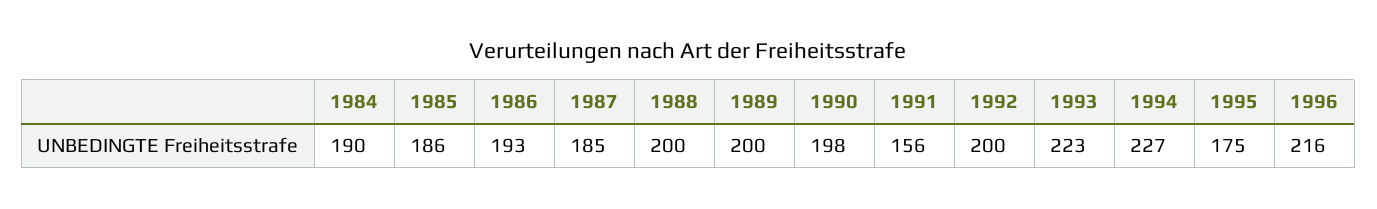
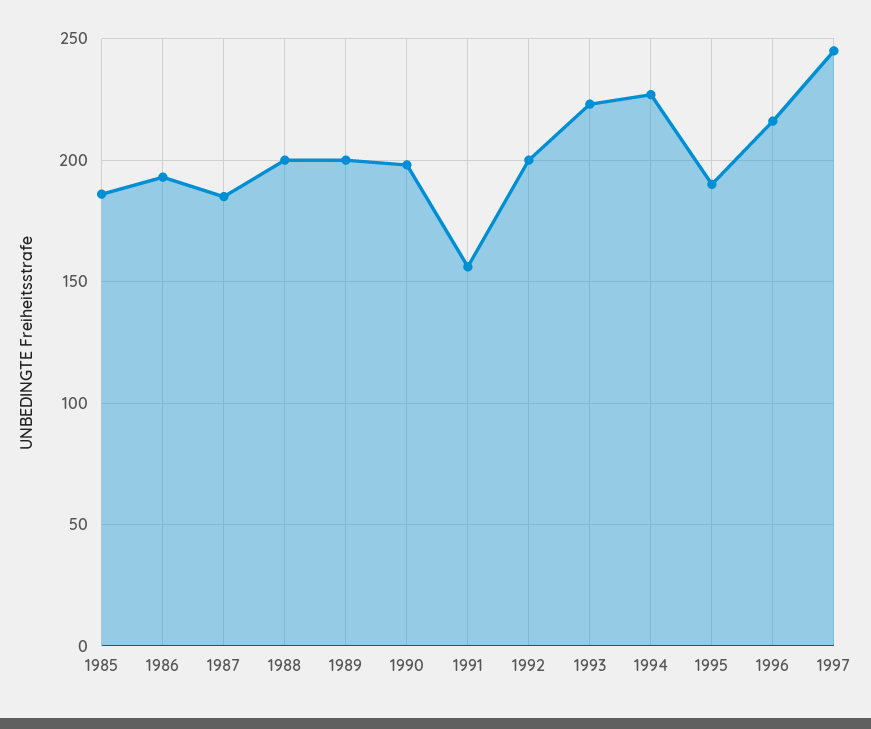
1984: 190 -> none
1995: 175 -> 190
1997: none -> 245

